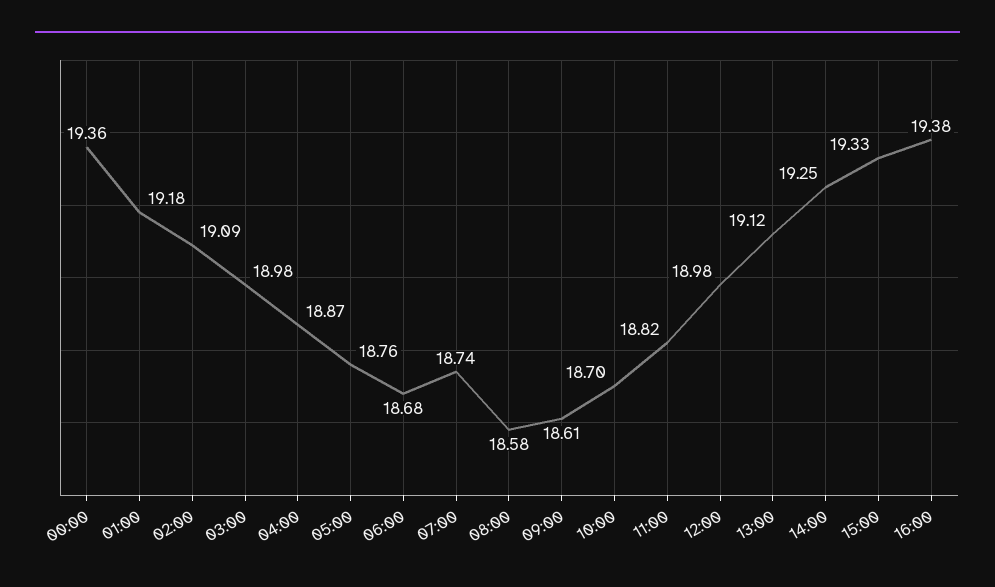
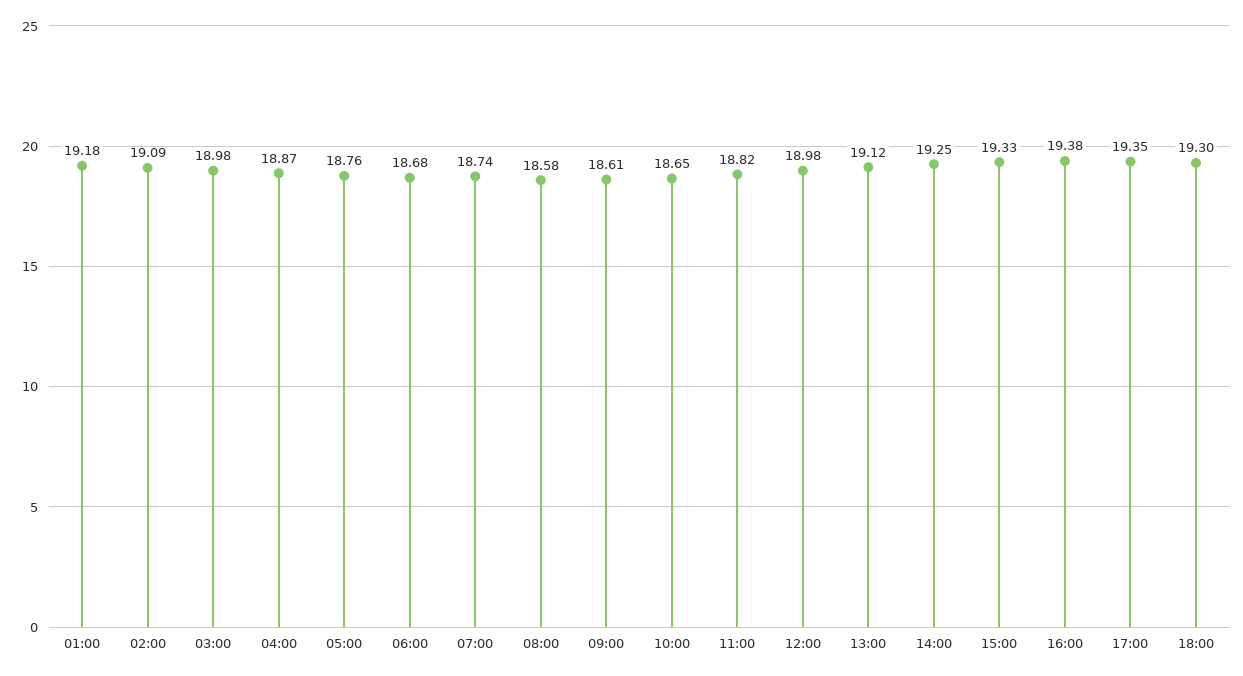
00:00: 19.36 -> none
10:00: 18.7 -> 18.65
17:00: none -> 19.35
18:00: none -> 19.3

